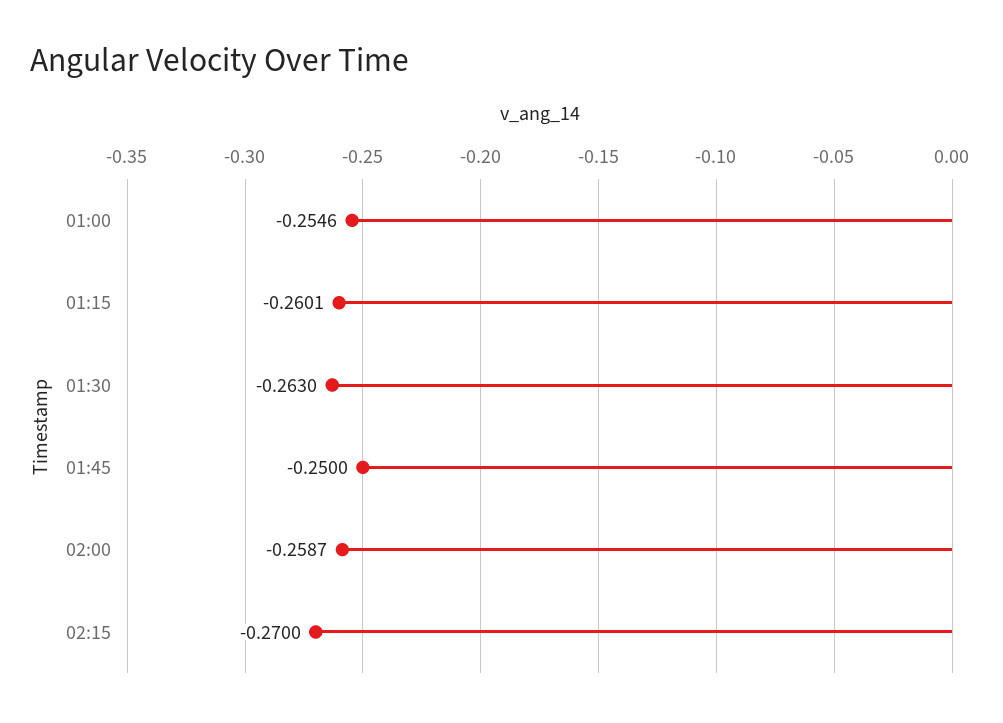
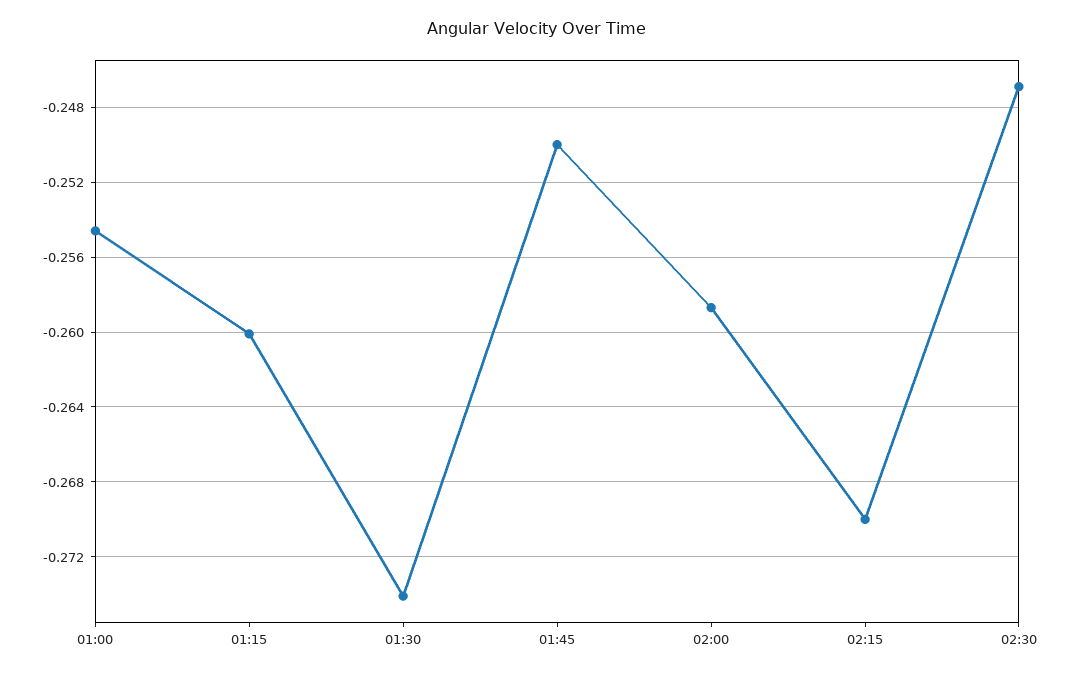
01:30: -0.263 -> -0.274
02:30: none -> -0.247

